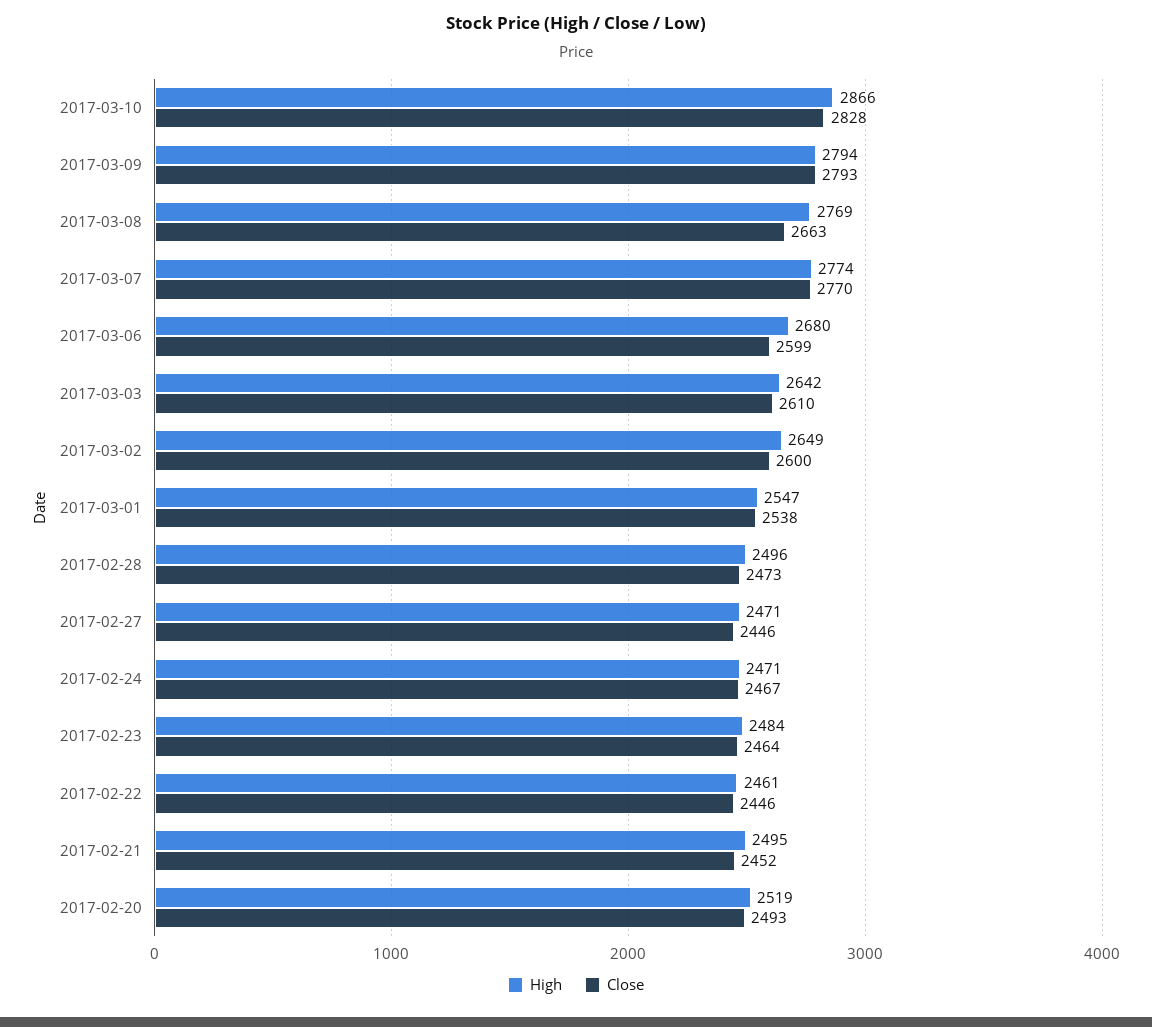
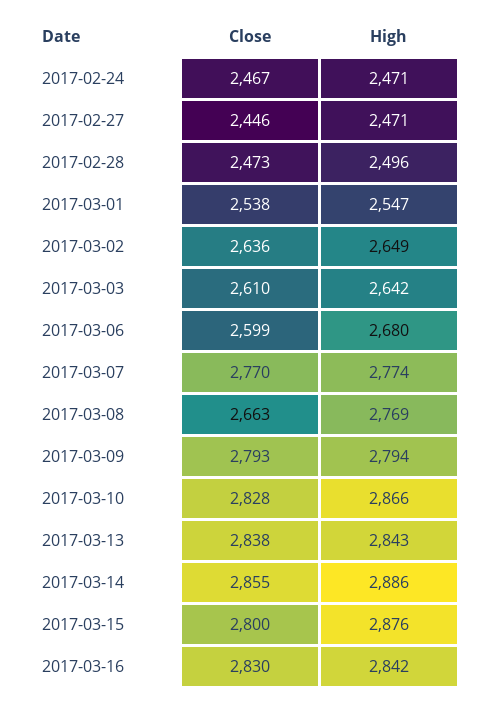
Close, 2017-03-02: 2600 -> 2636
High, 2017-02-23: 2484 -> none
Close, 2017-02-23: 2464 -> none
High, 2017-02-22: 2461 -> none
Close, 2017-02-22: 2446 -> none
High, 2017-02-21: 2495 -> none
Close, 2017-02-21: 2452 -> none
High, 2017-02-20: 2519 -> none
Close, 2017-02-20: 2493 -> none
Close, 2017-03-13: none -> 2838
High, 2017-03-13: none -> 2843
Close, 2017-03-14: none -> 2855
High, 2017-03-14: none -> 2886
Close, 2017-03-15: none -> 2800
High, 2017-03-15: none -> 2876
Close, 2017-03-16: none -> 2830
High, 2017-03-16: none -> 2842

